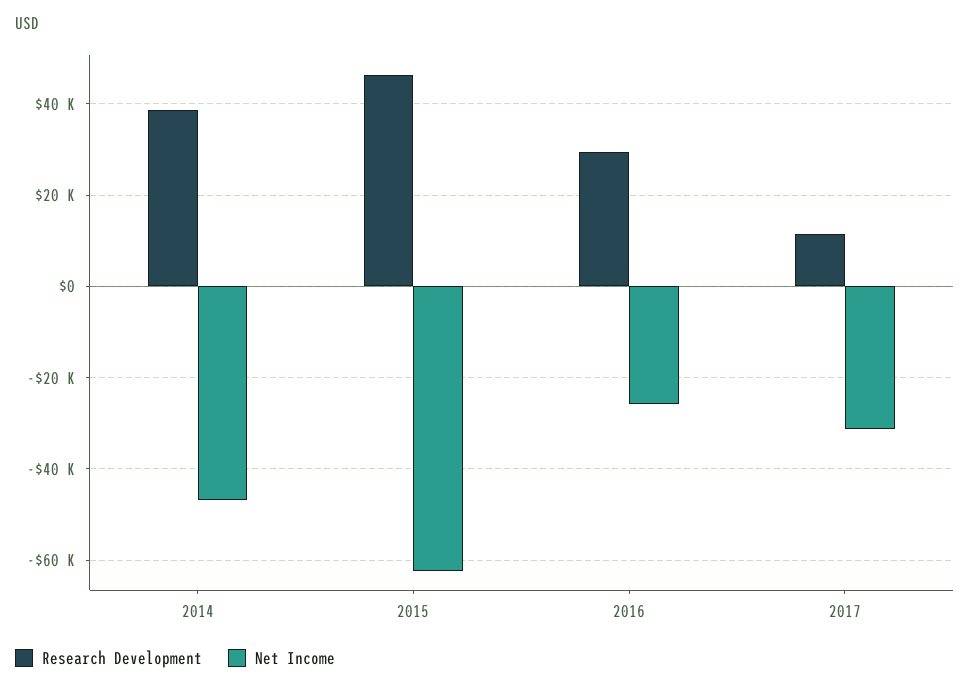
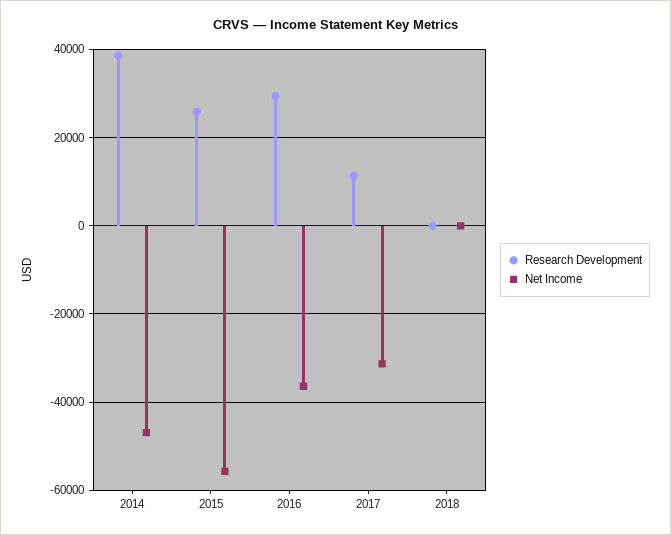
Research Development, 2015: 46000 -> 26000
Net Income, 2015: -62000 -> -56000
Net Income, 2016: -26000 -> -36000
Research Development, 2018: none -> 0
Net Income, 2018: none -> 0

